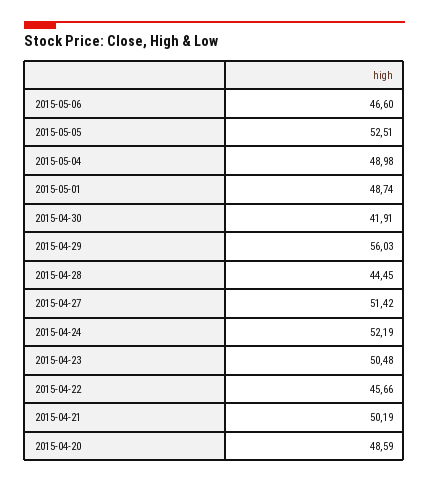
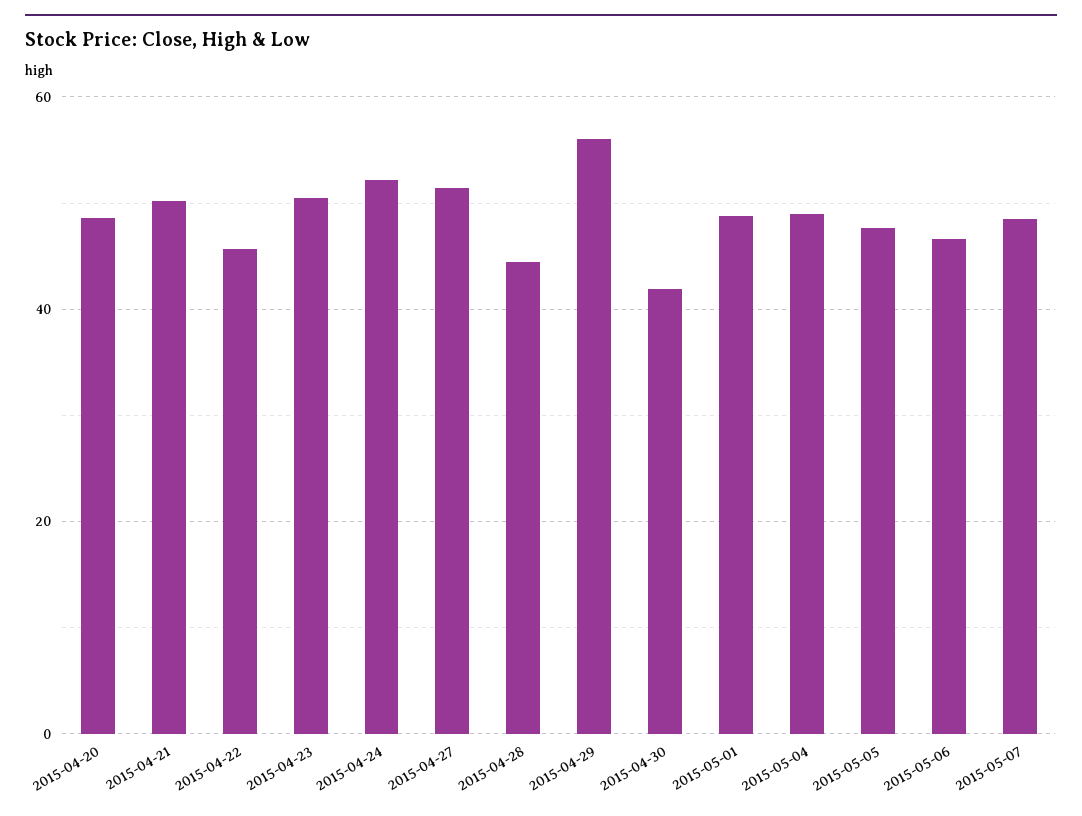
2015-05-05: 52.51 -> 48
2015-05-07: none -> 48

